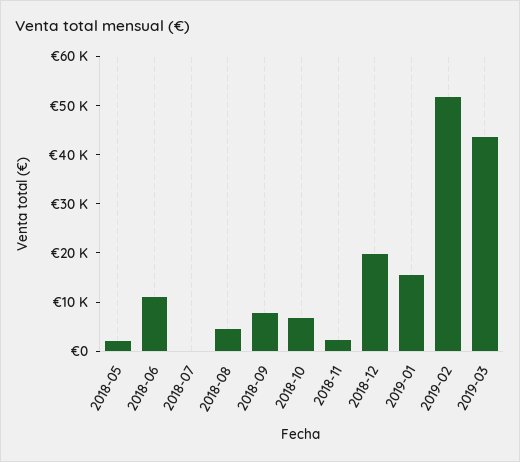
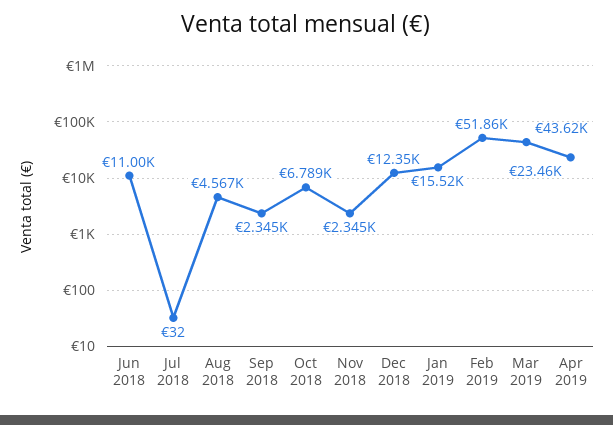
2018-05: 2000 -> none
2018-09: 8000 -> 2345
2018-12: 20000 -> 12350
Apr 2019: none -> 23460

